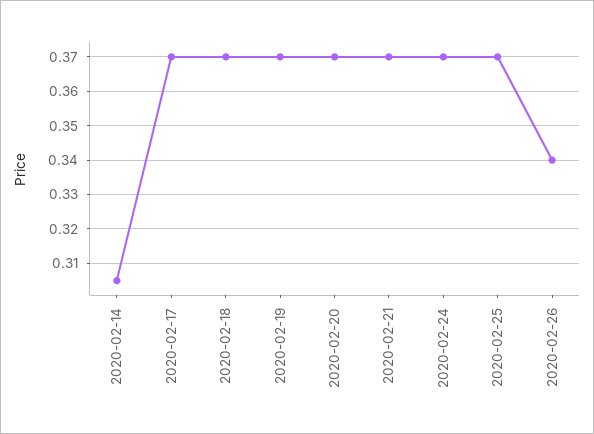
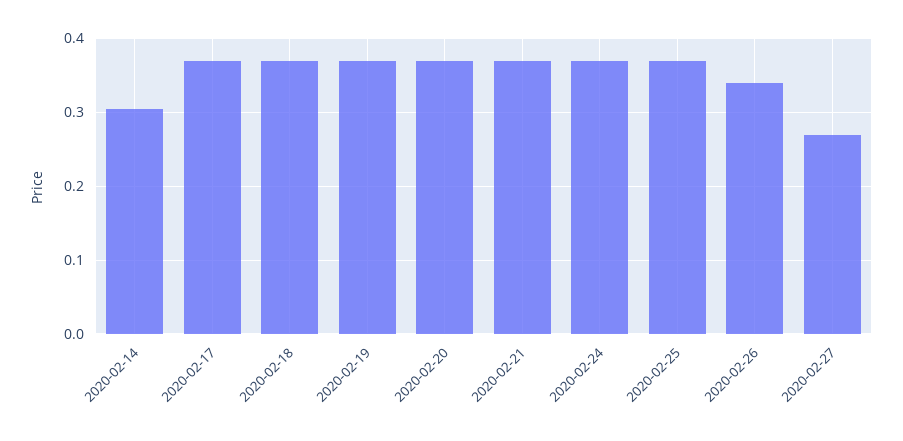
2020-02-27: none -> 0.27

